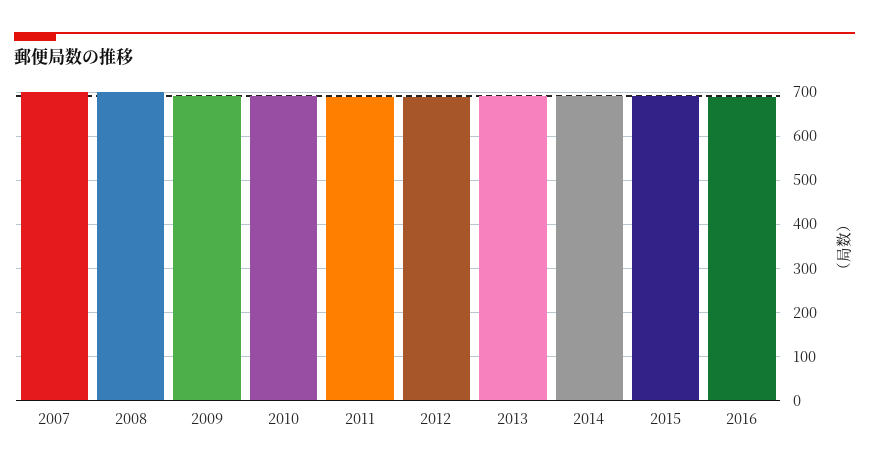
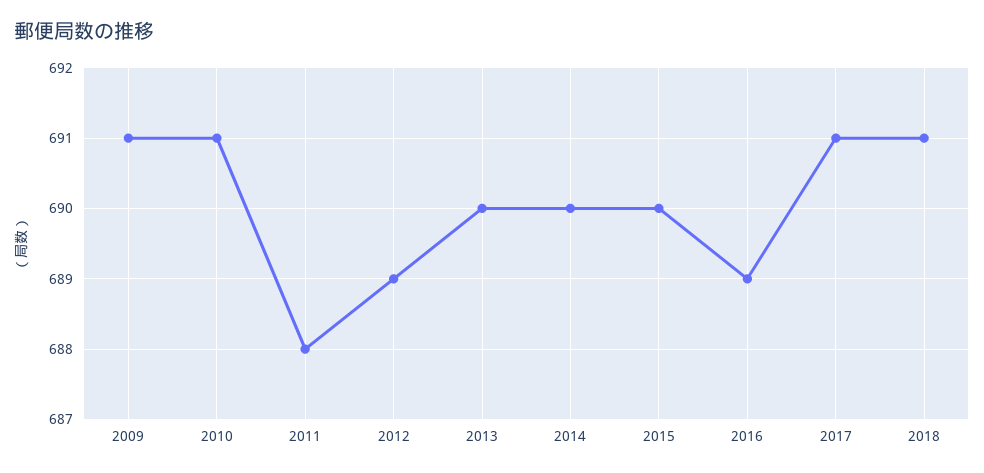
2007: 700 -> none
2008: 700 -> none
2017: none -> 691
2018: none -> 691

